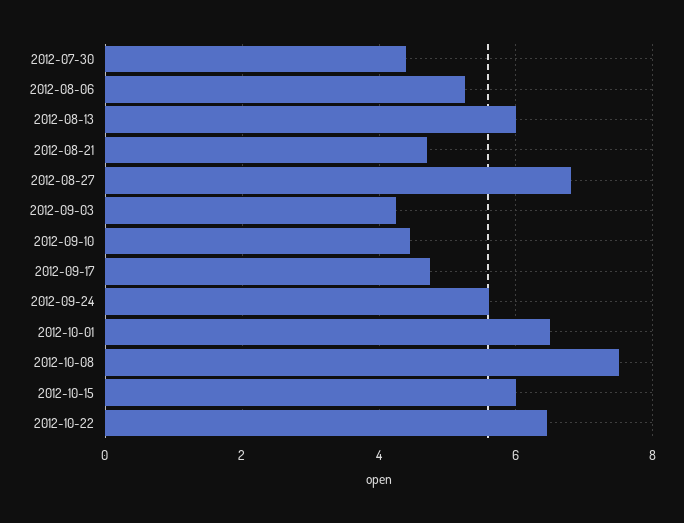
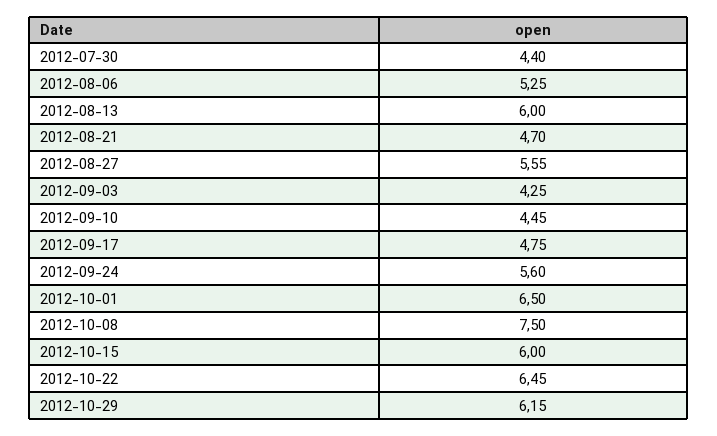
2012-08-27: 6.8 -> 5.55
2012-10-29: none -> 6.15

